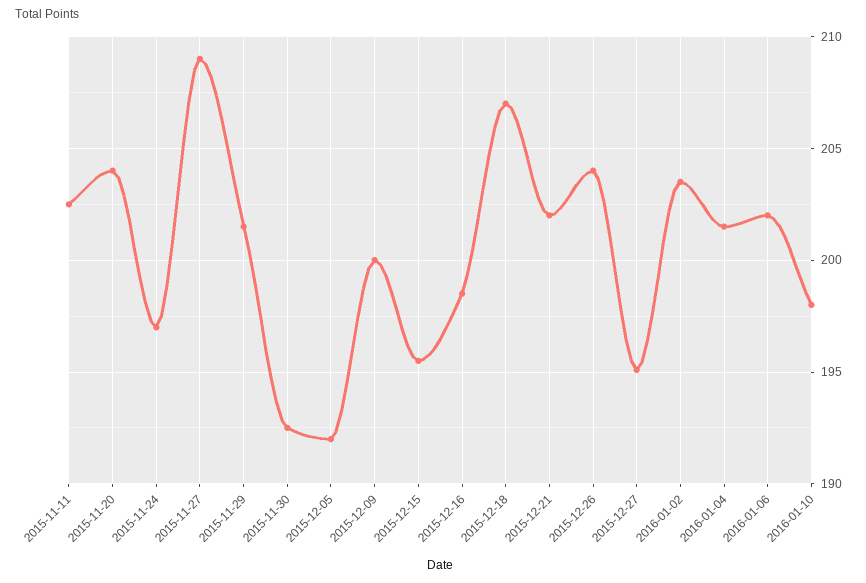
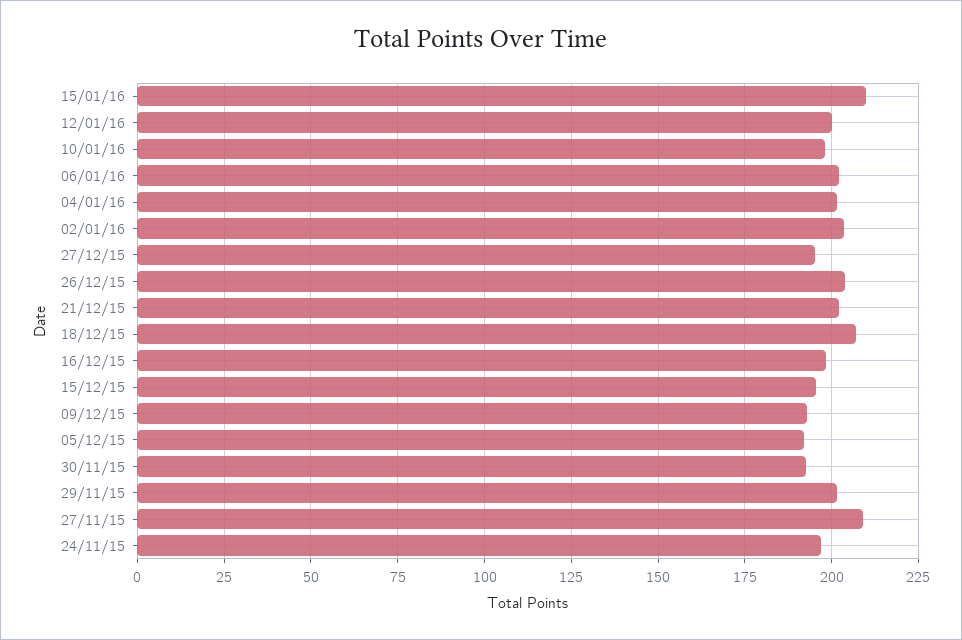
2015-11-11: 202.5 -> none
2015-11-20: 204 -> none
2015-12-09: 200 -> 192.5
15/01/16: none -> 210
12/01/16: none -> 200

